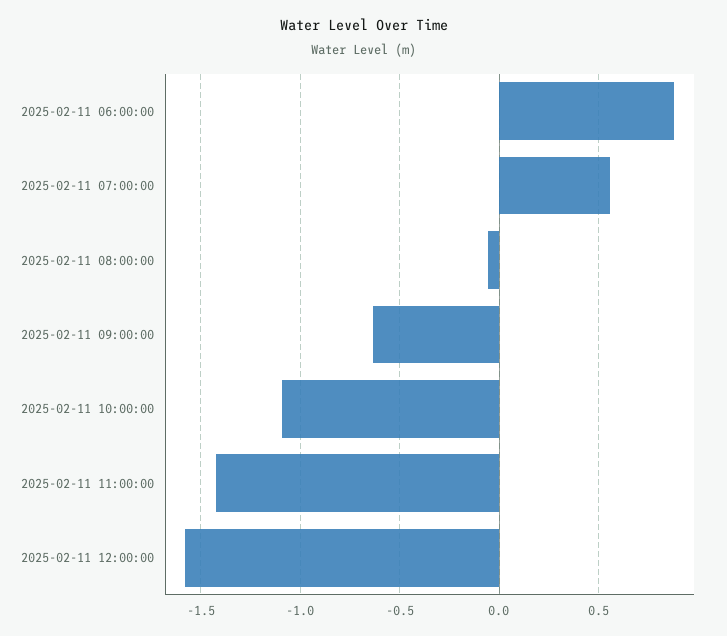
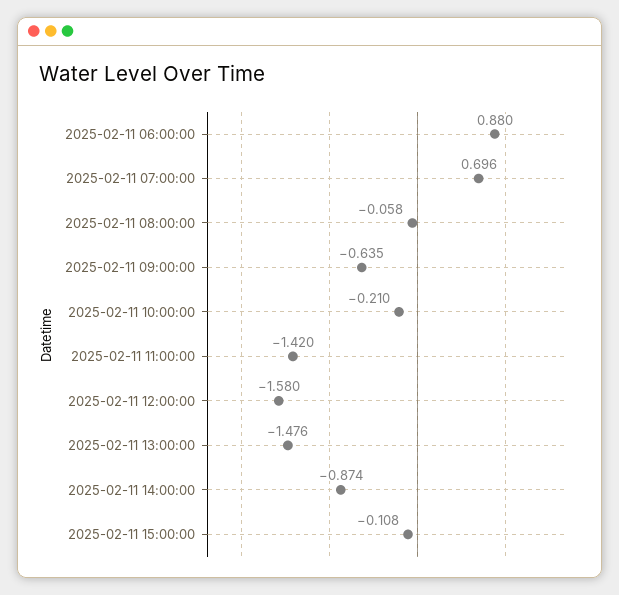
2025-02-11 07:00:00: 0.55 -> 0.696
2025-02-11 10:00:00: -1.1 -> -0.21
2025-02-11 13:00:00: none -> -1.476
2025-02-11 14:00:00: none -> -0.874
2025-02-11 15:00:00: none -> -0.108

